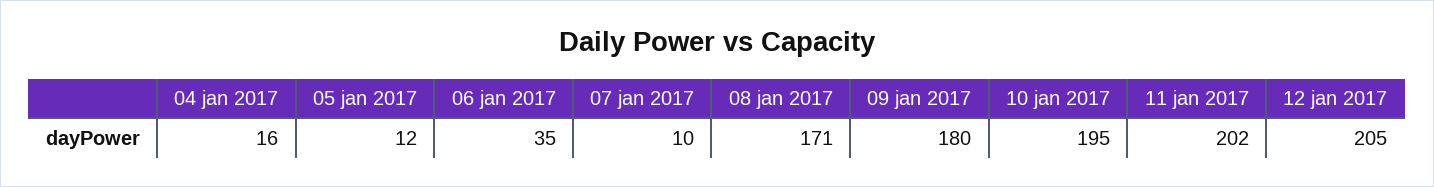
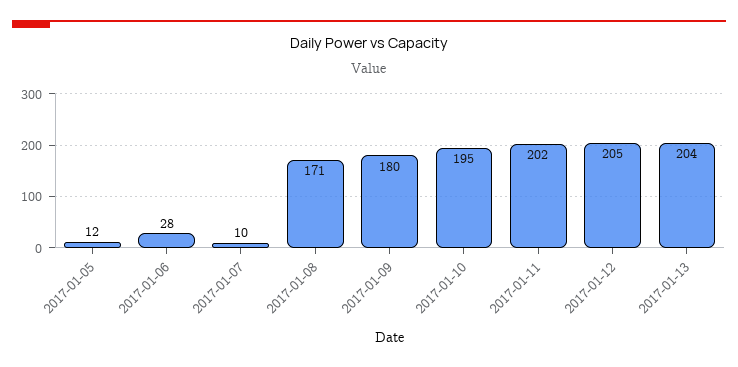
04 jan 2017: 16 -> none
06 jan 2017: 35 -> 28
2017-01-13: none -> 204

